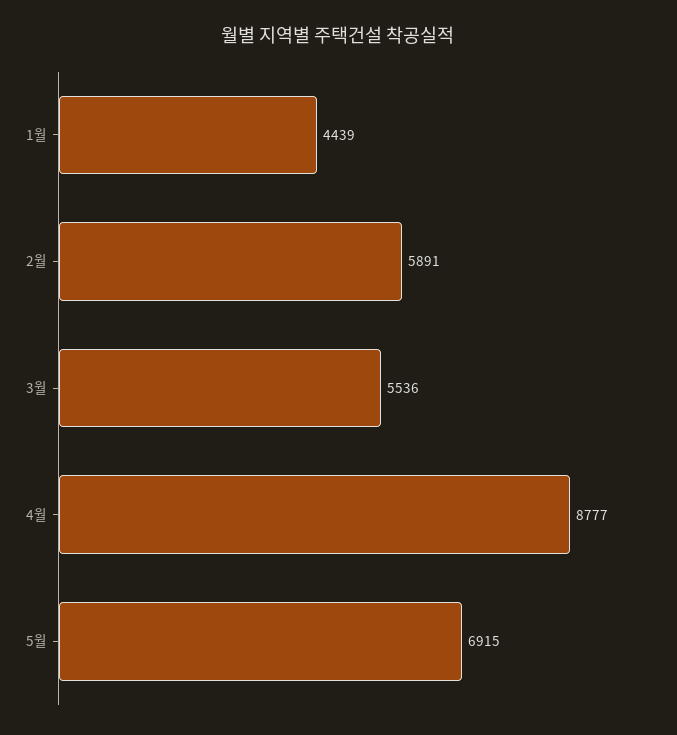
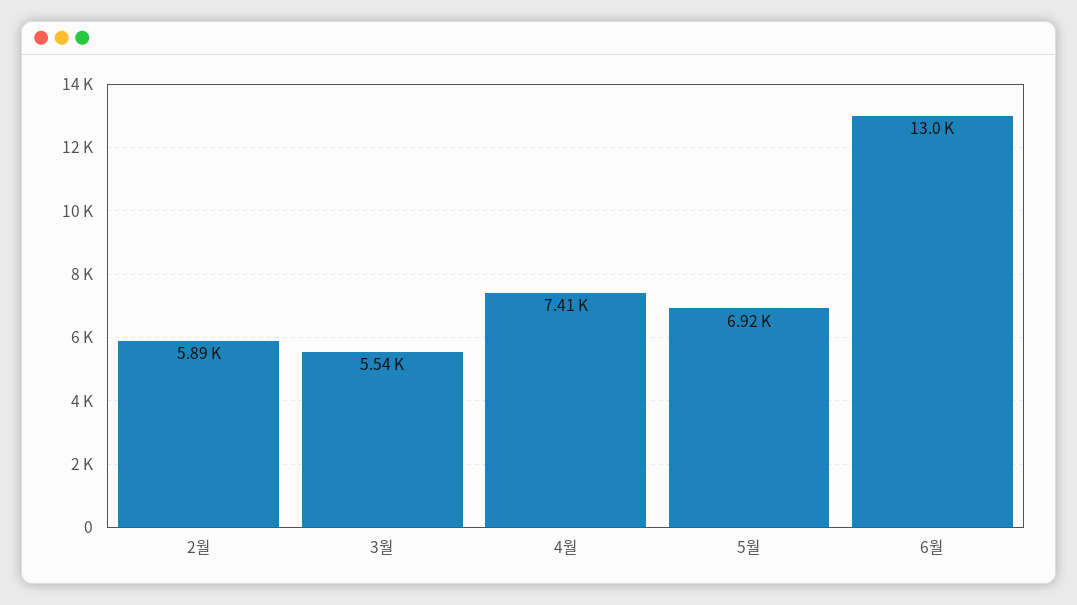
1월: 4439 -> none
4월: 8777 -> 7410
6월: none -> 13000

